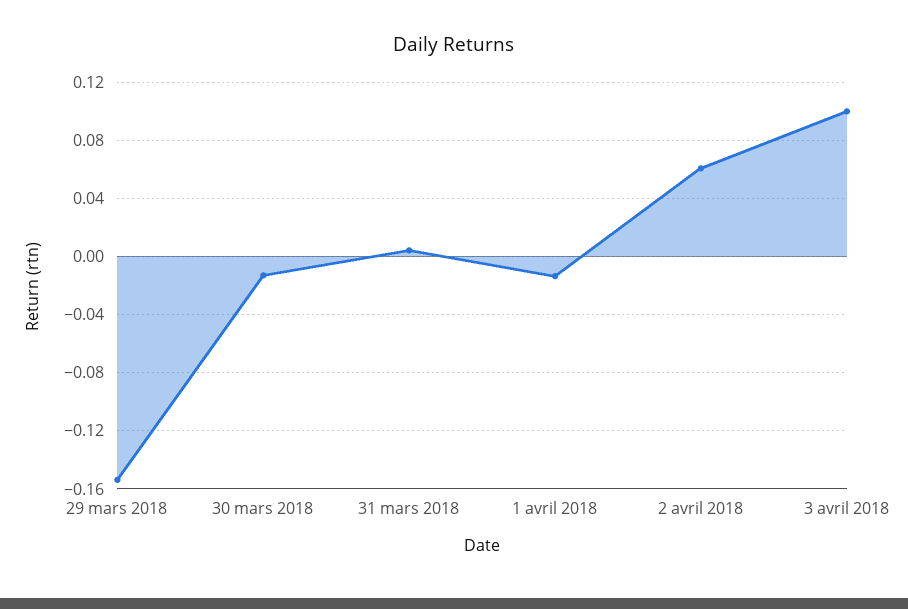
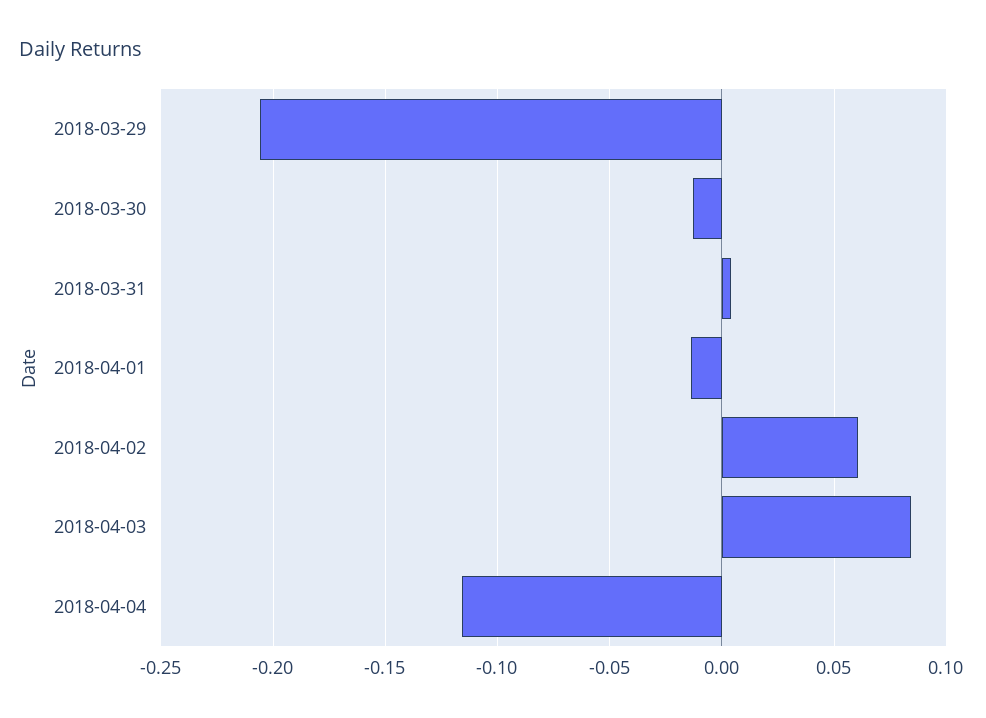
29 mars 2018: -0.155 -> -0.205
3 avril 2018: 0.1 -> 0.085
2018-04-04: none -> -0.115

